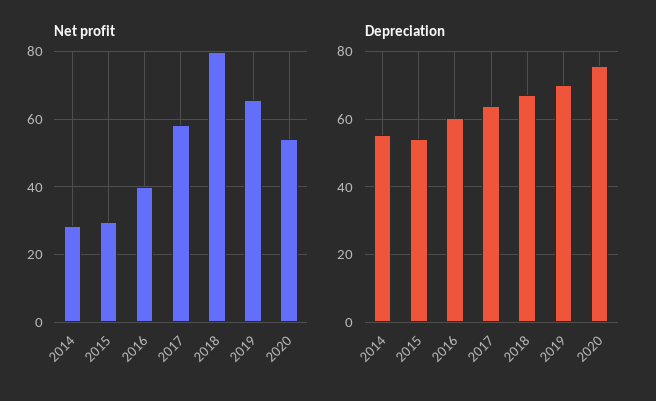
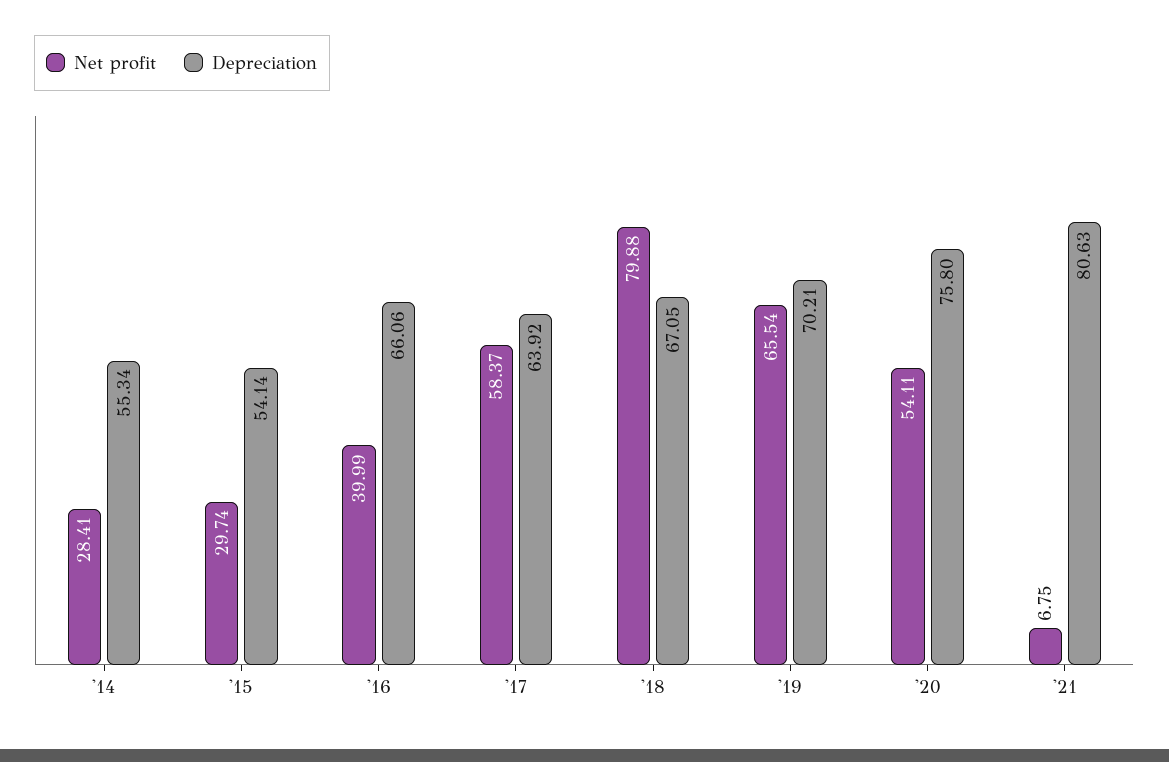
Depreciation, 2016: 60 -> 66.06
Net profit, '21: none -> 6.75
Depreciation, '21: none -> 80.63

